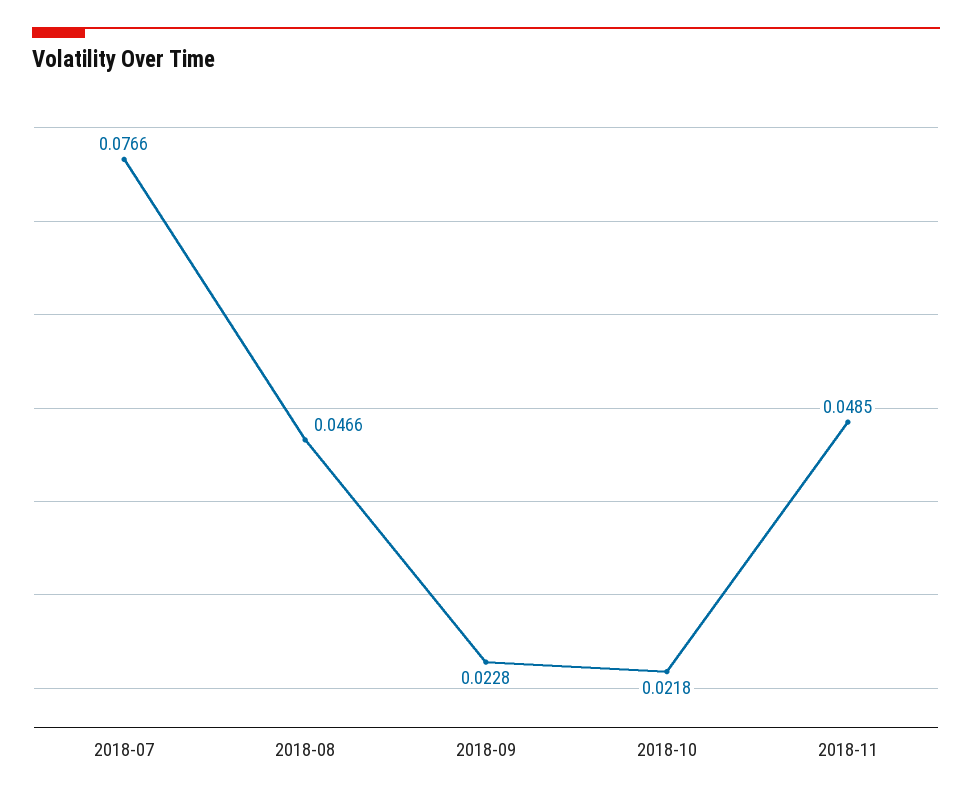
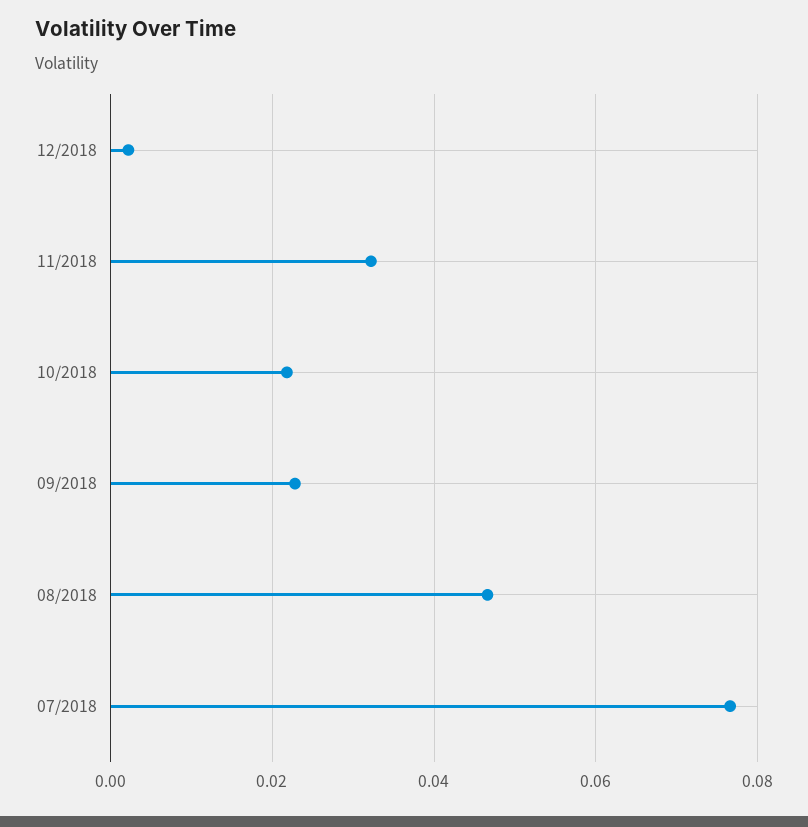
2018-11: 0.0485 -> 0.032
12/2018: none -> 0.002

